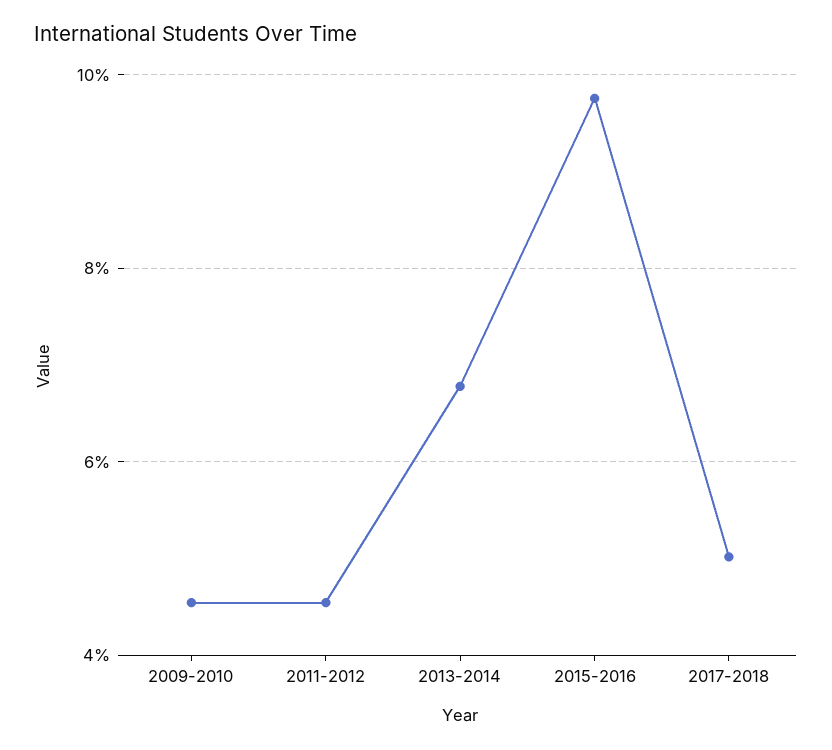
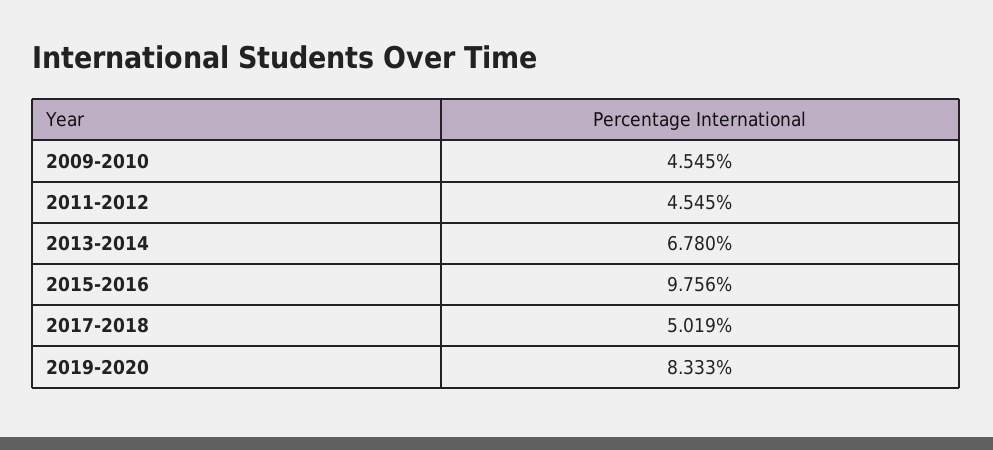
2019-2020: none -> 8.333

